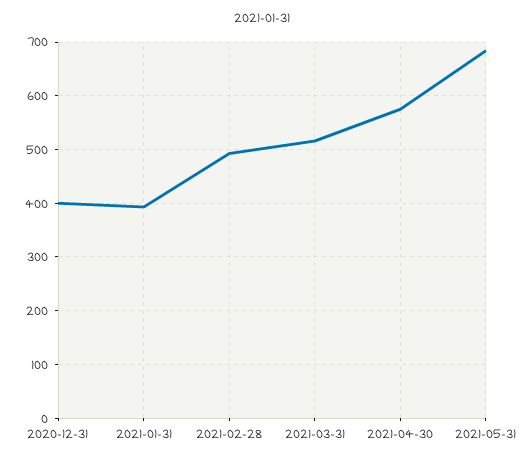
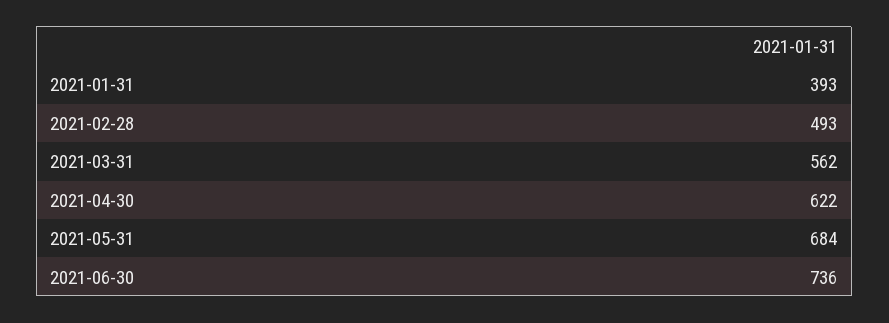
2020-12-31: 400 -> none
2021-03-31: 520 -> 562
2021-04-30: 580 -> 622
2021-06-30: none -> 736

